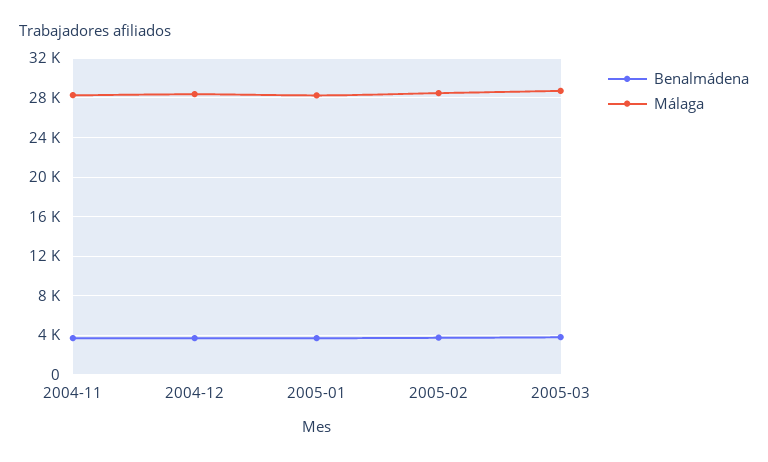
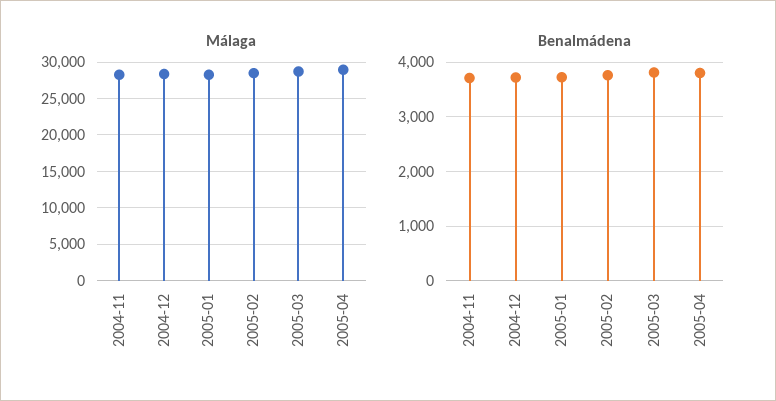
Málaga, 2005-04: none -> 29000
Benalmádena, 2005-04: none -> 3800

